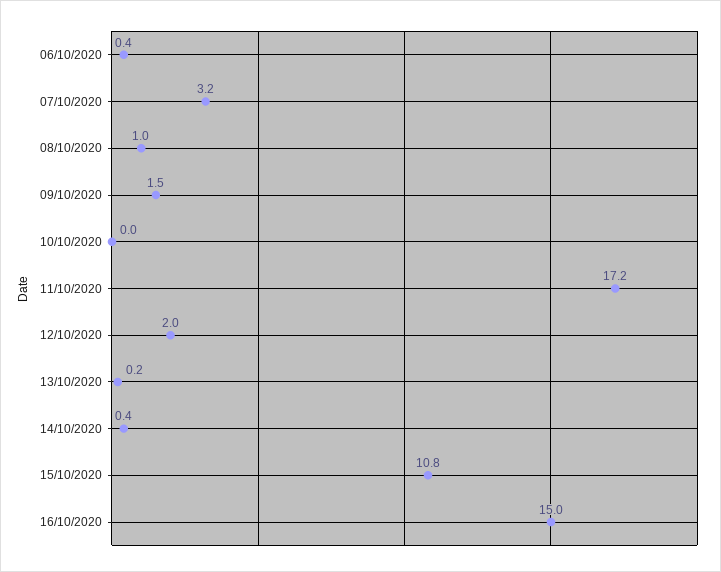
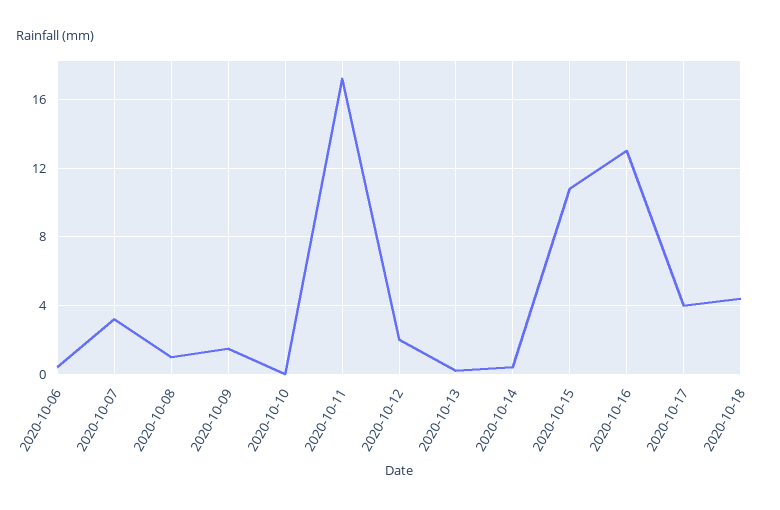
16/10/2020: 15 -> 13
2020-10-17: none -> 4
2020-10-18: none -> 4.5

